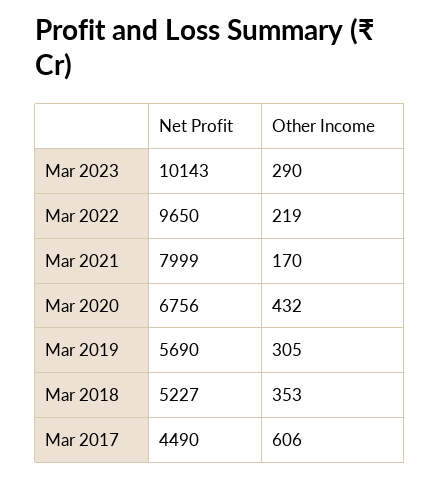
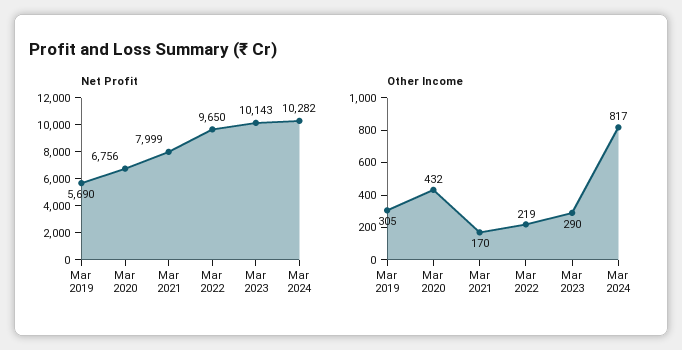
Net Profit, Mar 2018: 5227 -> none
Other Income, Mar 2018: 353 -> none
Net Profit, Mar 2017: 4490 -> none
Other Income, Mar 2017: 606 -> none
Net Profit, Mar 2024: none -> 10282
Other Income, Mar 2024: none -> 817

